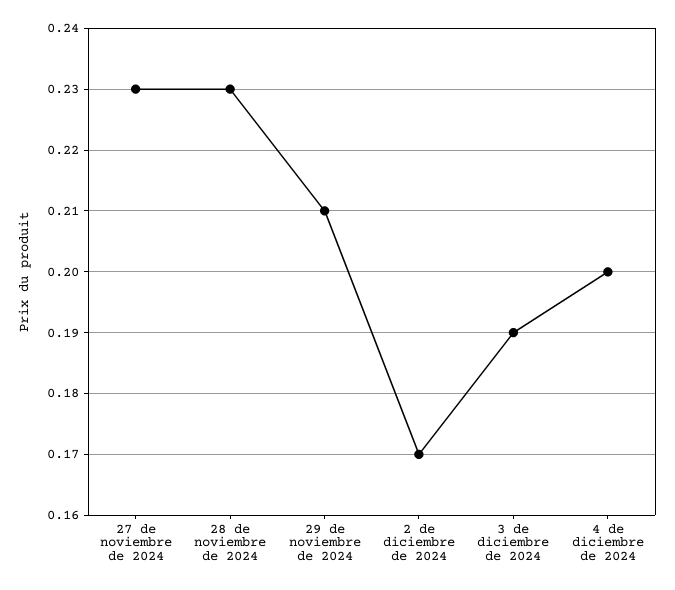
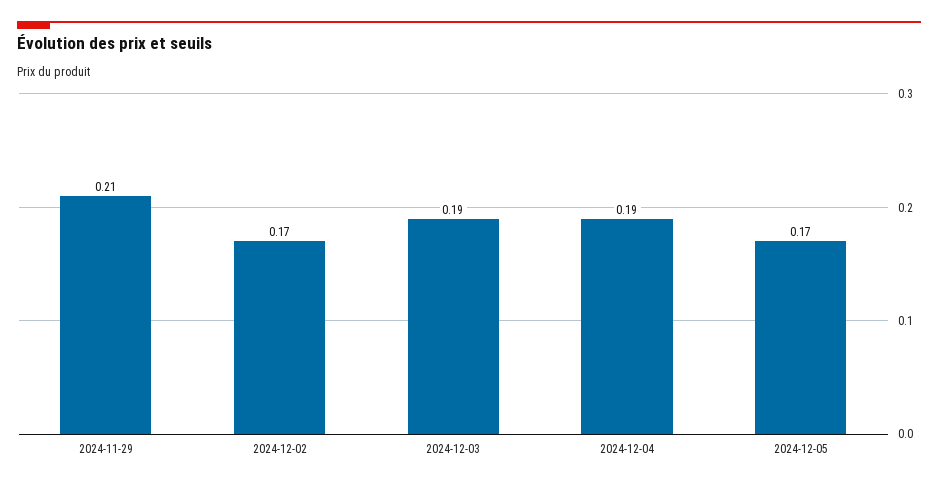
27 de noviembre de 2024: 0.23 -> none
28 de noviembre de 2024: 0.23 -> none
4 de diciembre de 2024: 0.2 -> 0.19
2024-12-05: none -> 0.17

